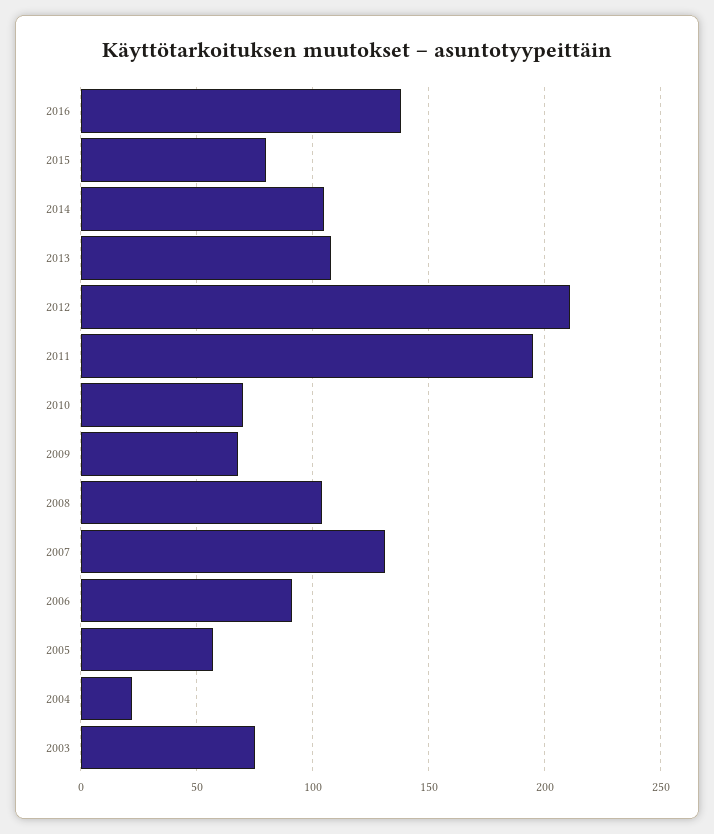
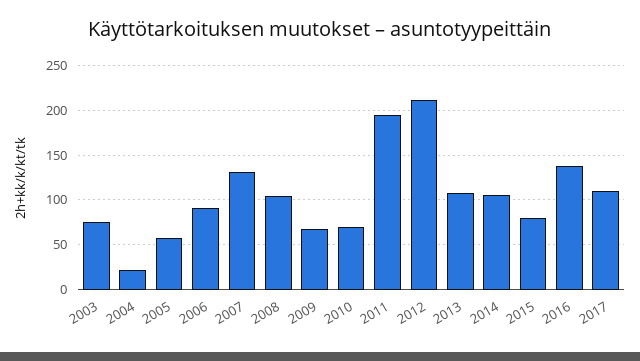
2017: none -> 110

